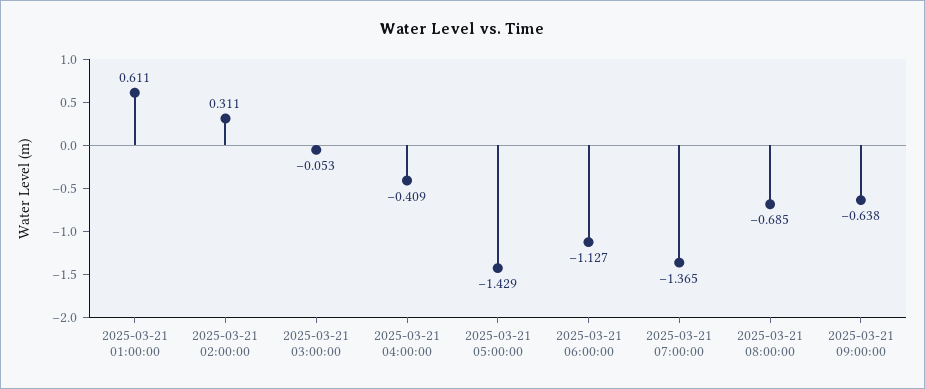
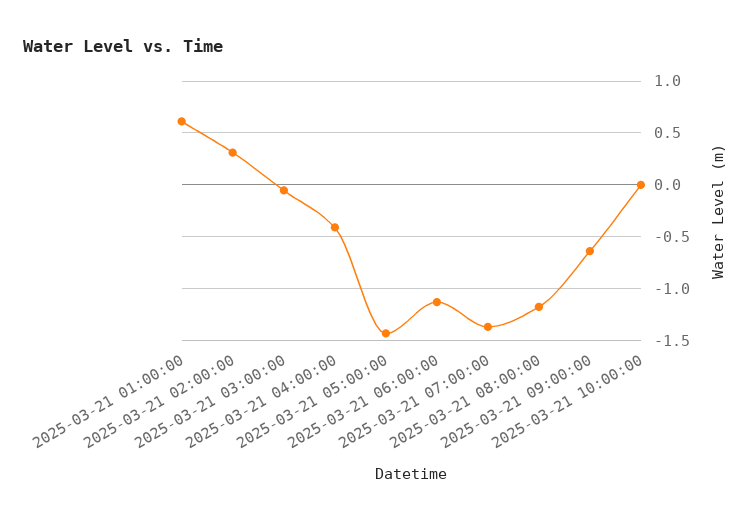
2025-03-21 08:00:00: -0.685 -> -1.2
2025-03-21 10:00:00: none -> 0

